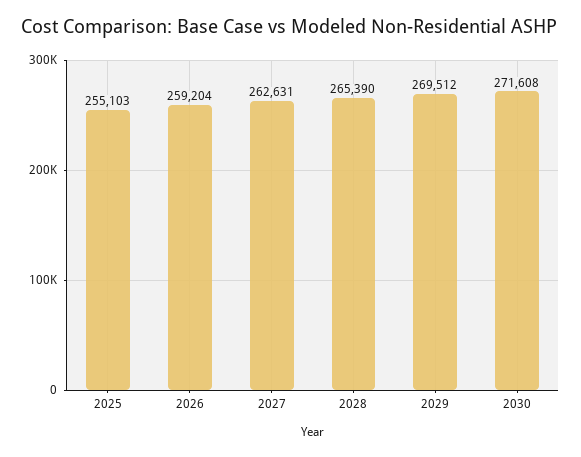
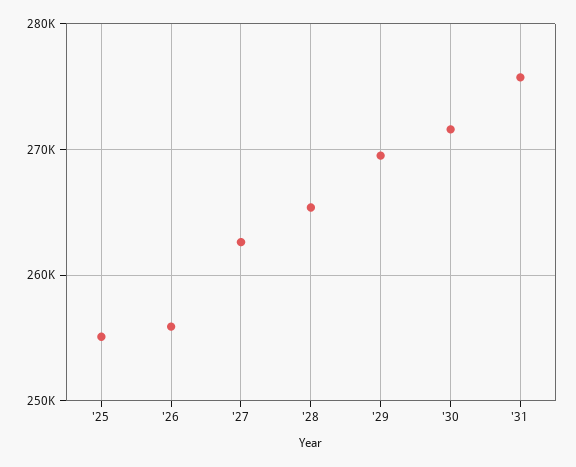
2026: 259204 -> 256000
'31: none -> 276000

